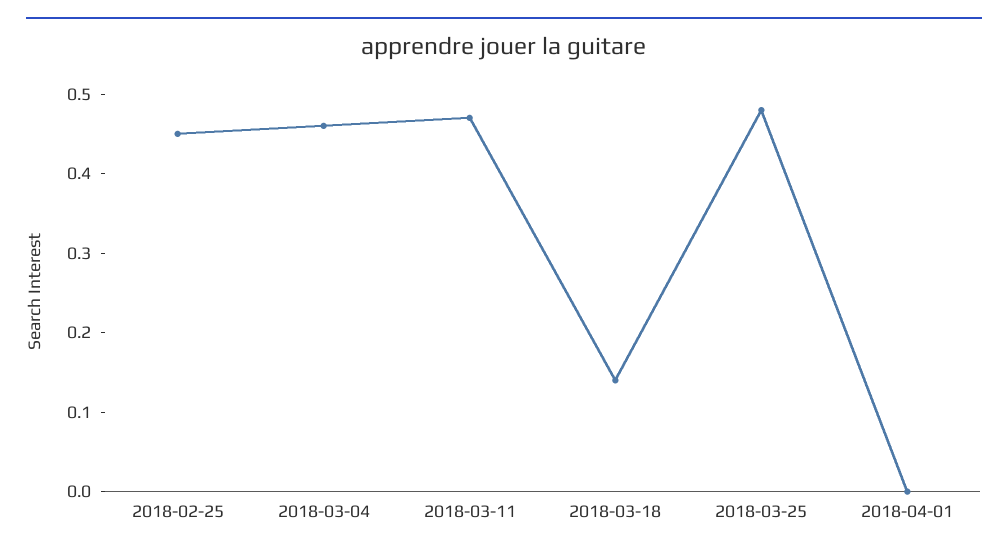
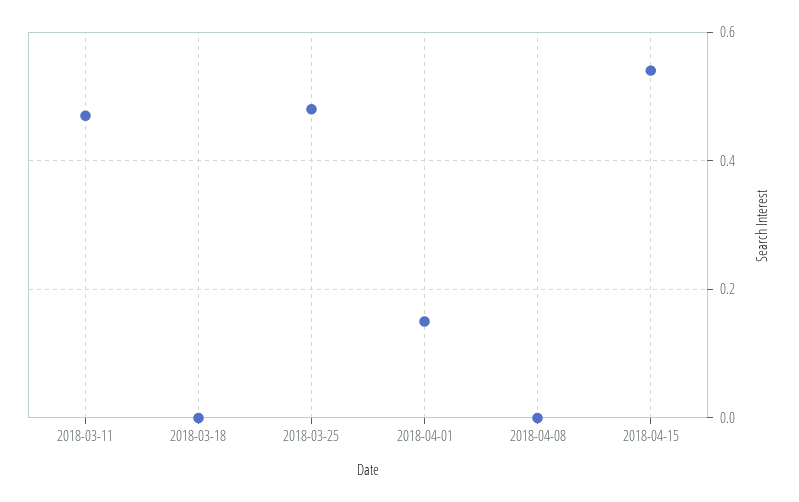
2018-02-25: 0.45 -> none
2018-03-04: 0.45 -> none
2018-03-18: 0.15 -> 0
2018-04-01: 0 -> 0.15
2018-04-08: none -> 0
2018-04-15: none -> 0.55

